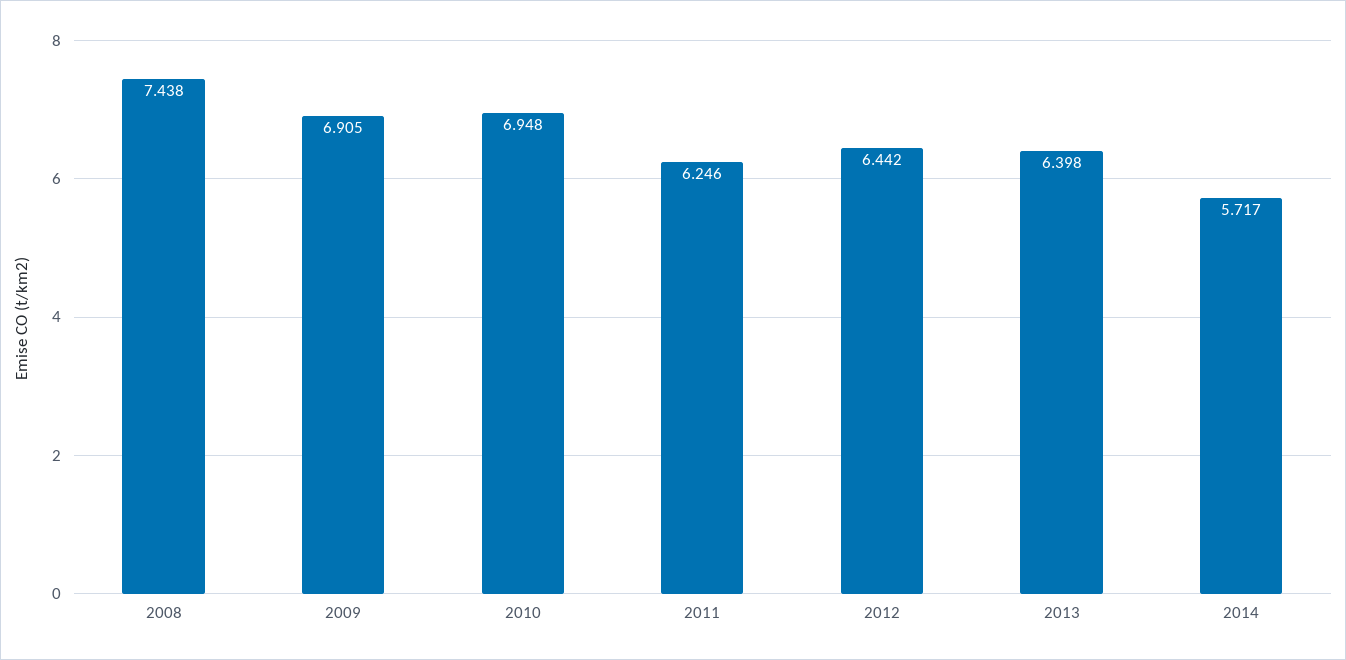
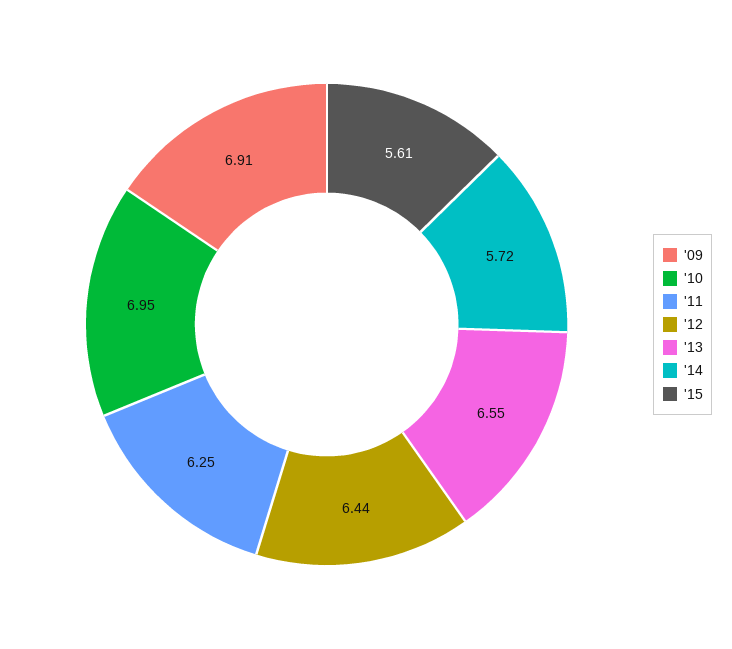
2008: 7.438 -> none
2013: 6.398 -> 6.55
'15: none -> 5.61

